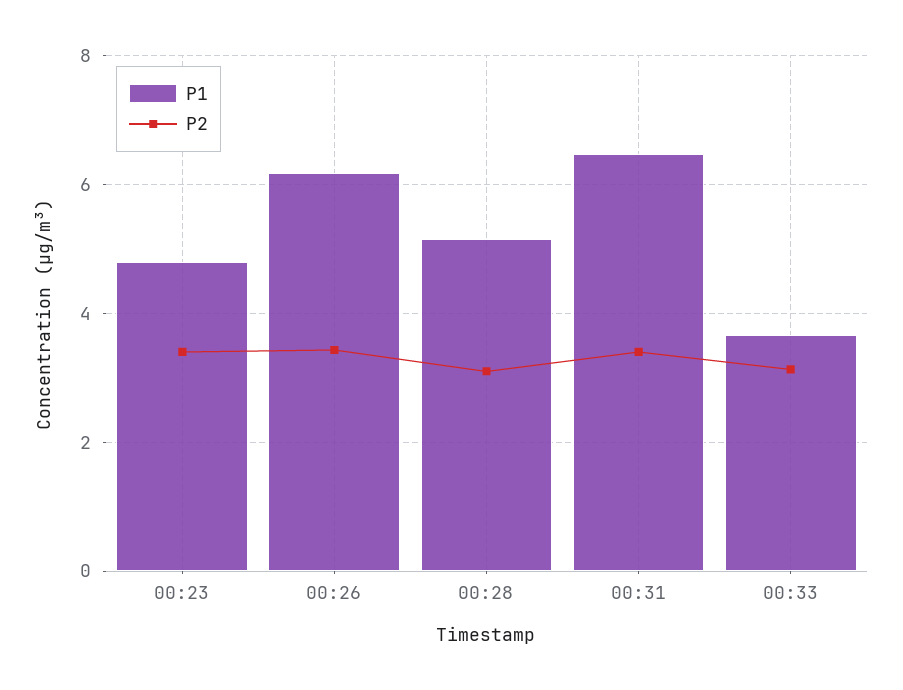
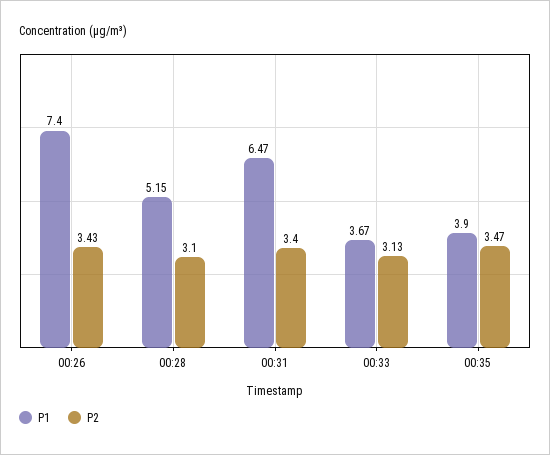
P1, 00:23: 4.8 -> none
P2, 00:23: 3.4 -> none
P1, 00:26: 6.2 -> 7.4
P1, 00:35: none -> 3.9
P2, 00:35: none -> 3.47

